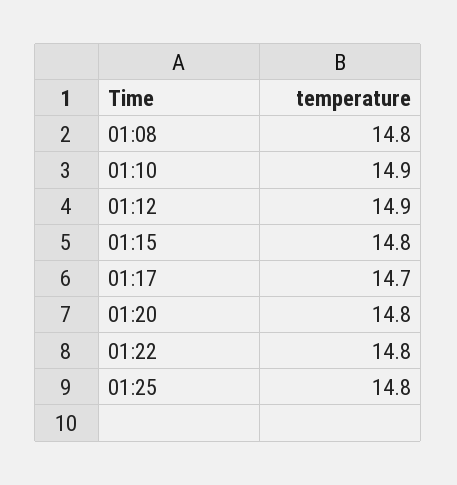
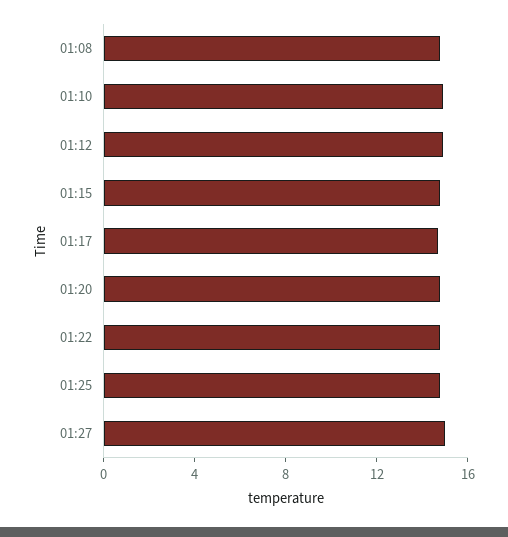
01:27: none -> 15

